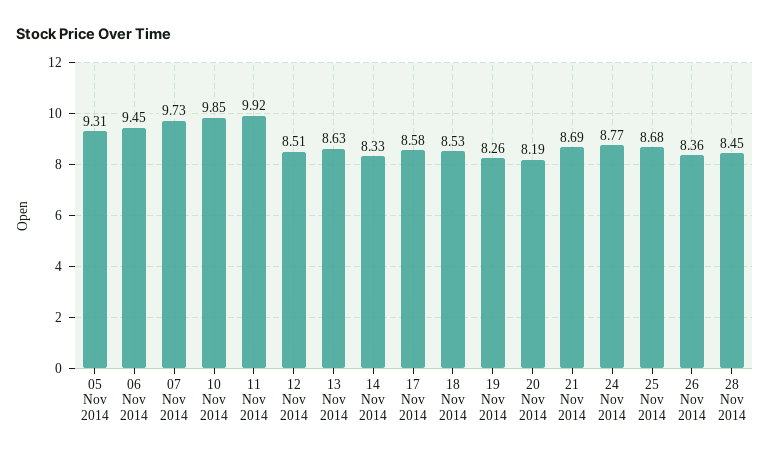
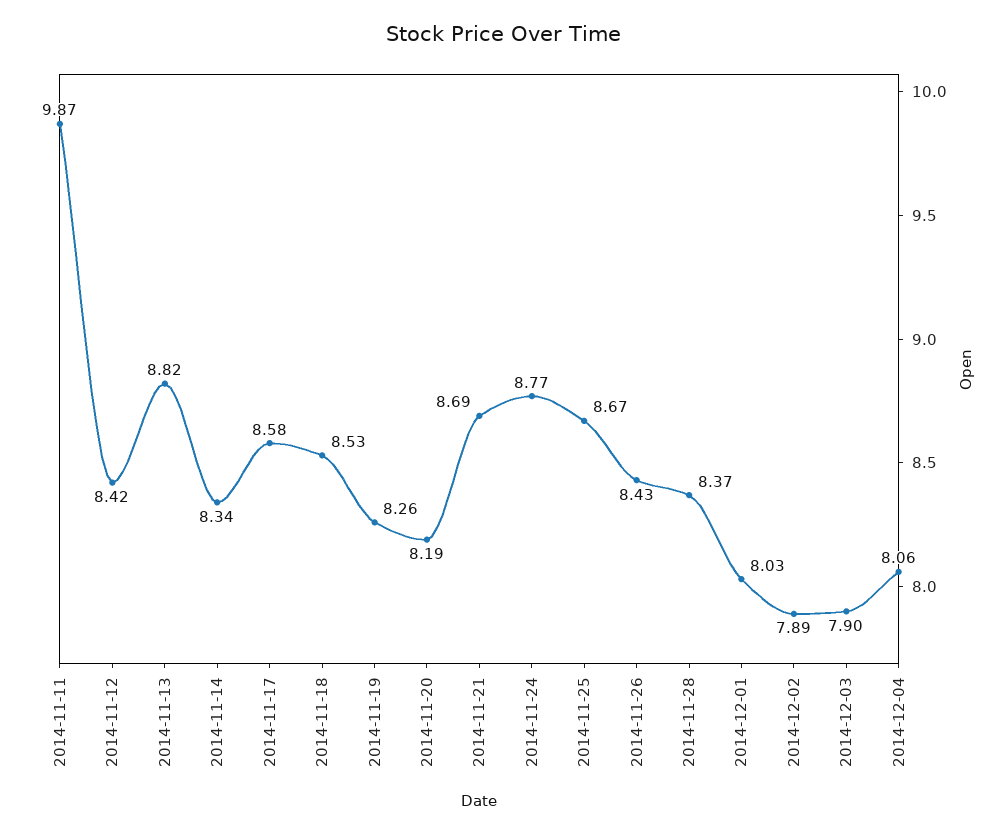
05 Nov 2014: 9.31 -> none
06 Nov 2014: 9.45 -> none
07 Nov 2014: 9.73 -> none
10 Nov 2014: 9.85 -> none
11 Nov 2014: 9.92 -> 9.87
12 Nov 2014: 8.51 -> 8.42
13 Nov 2014: 8.63 -> 8.82
14 Nov 2014: 8.33 -> 8.34
25 Nov 2014: 8.68 -> 8.67
26 Nov 2014: 8.36 -> 8.43
28 Nov 2014: 8.45 -> 8.37
2014-12-01: none -> 8.03
2014-12-02: none -> 7.89
2014-12-03: none -> 7.9
2014-12-04: none -> 8.06

